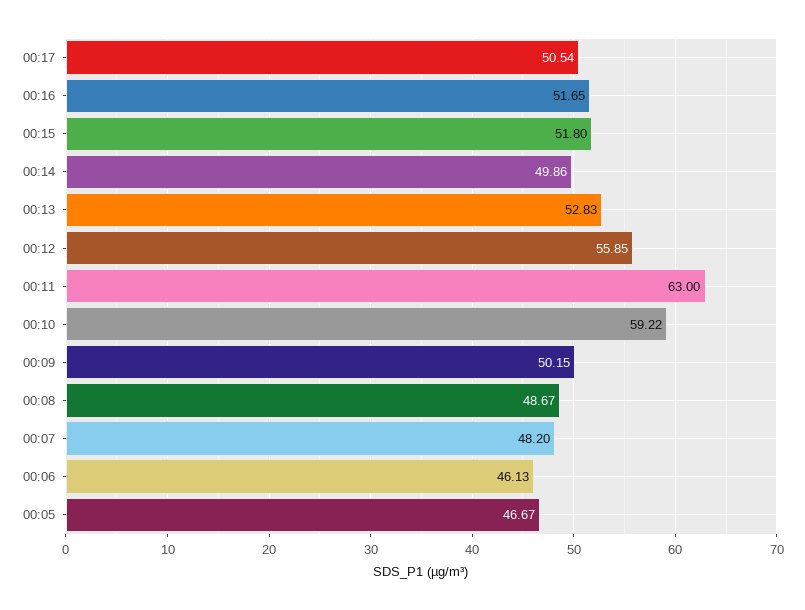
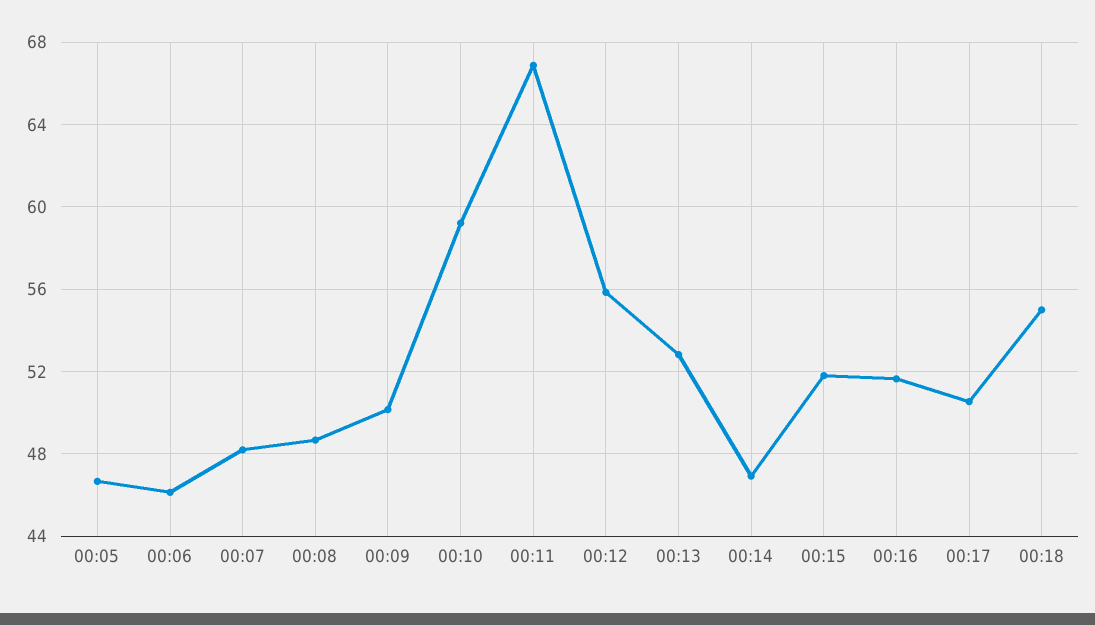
00:14: 49.86 -> 47
00:11: 63 -> 67
00:18: none -> 55

